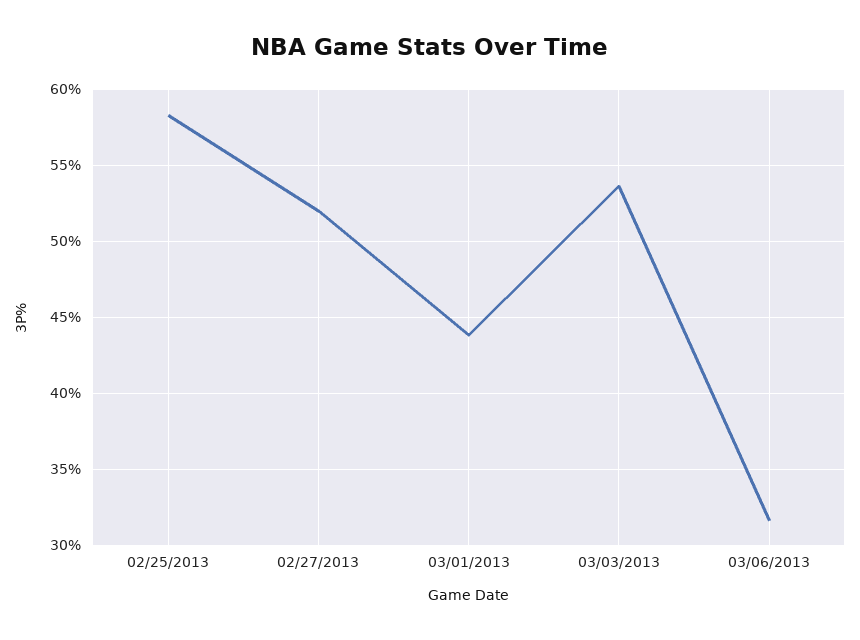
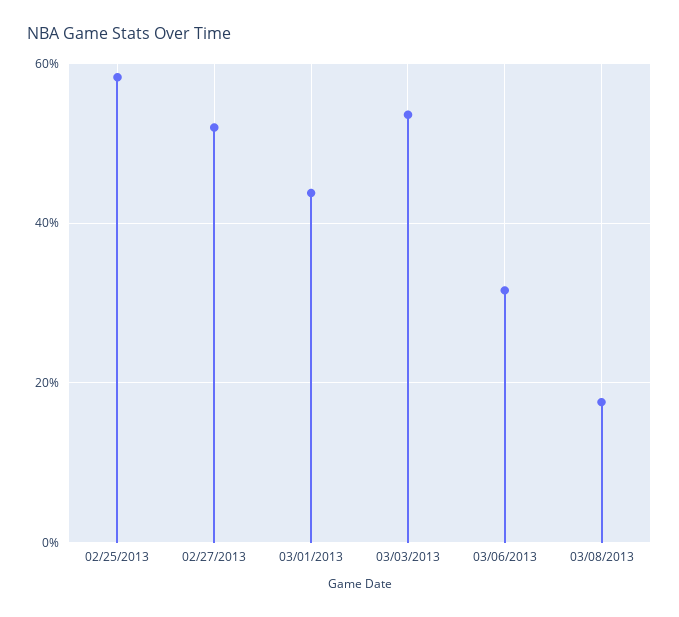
03/08/2013: none -> 18

